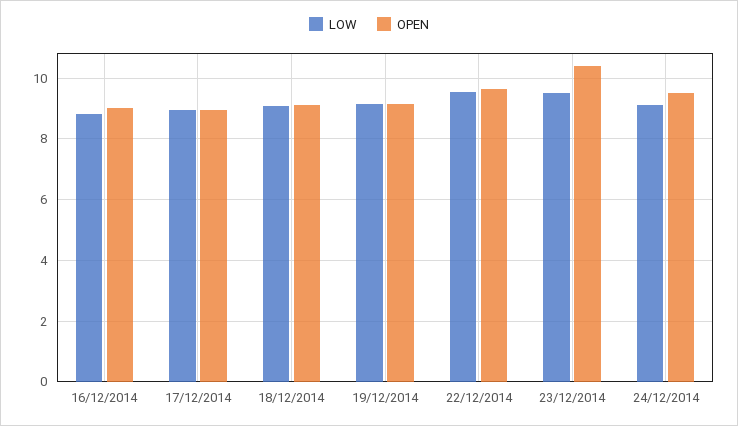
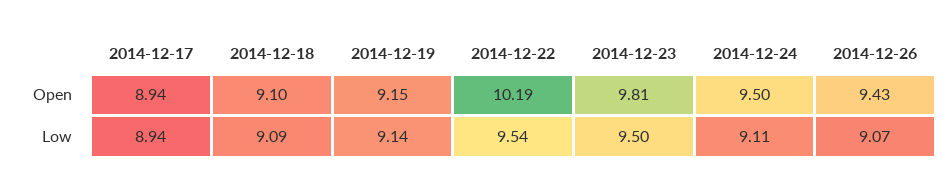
LOW, 16/12/2014: 8.8 -> none
OPEN, 16/12/2014: 9 -> none
OPEN, 22/12/2014: 9.6 -> 10.19
OPEN, 23/12/2014: 10.4 -> 9.81
OPEN, 2014-12-26: none -> 9.43
LOW, 2014-12-26: none -> 9.07

